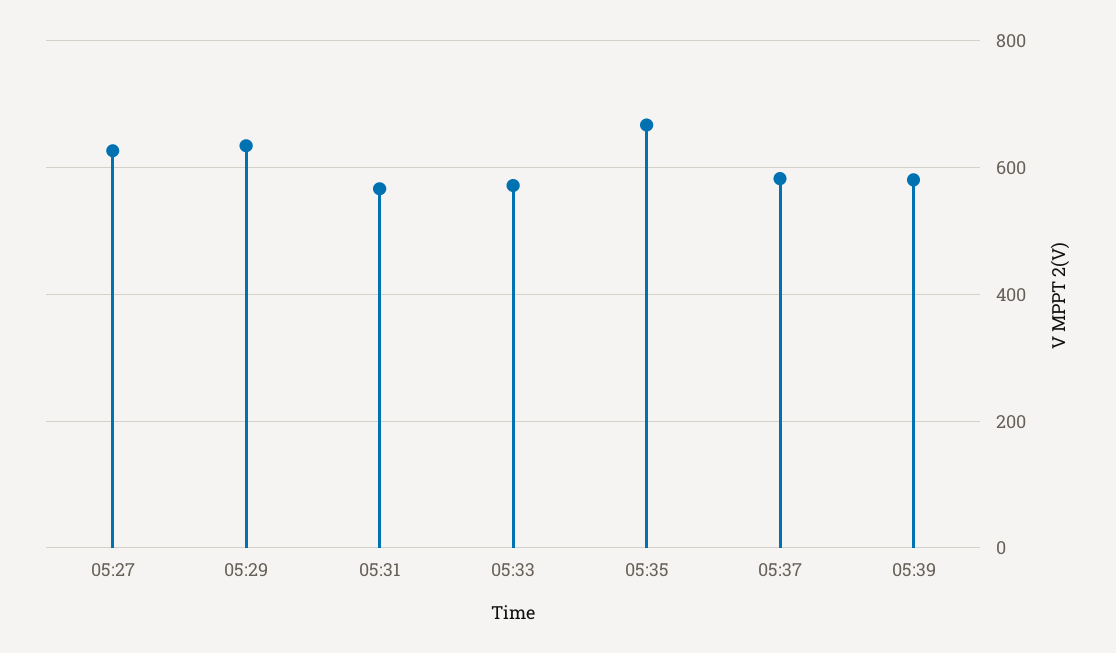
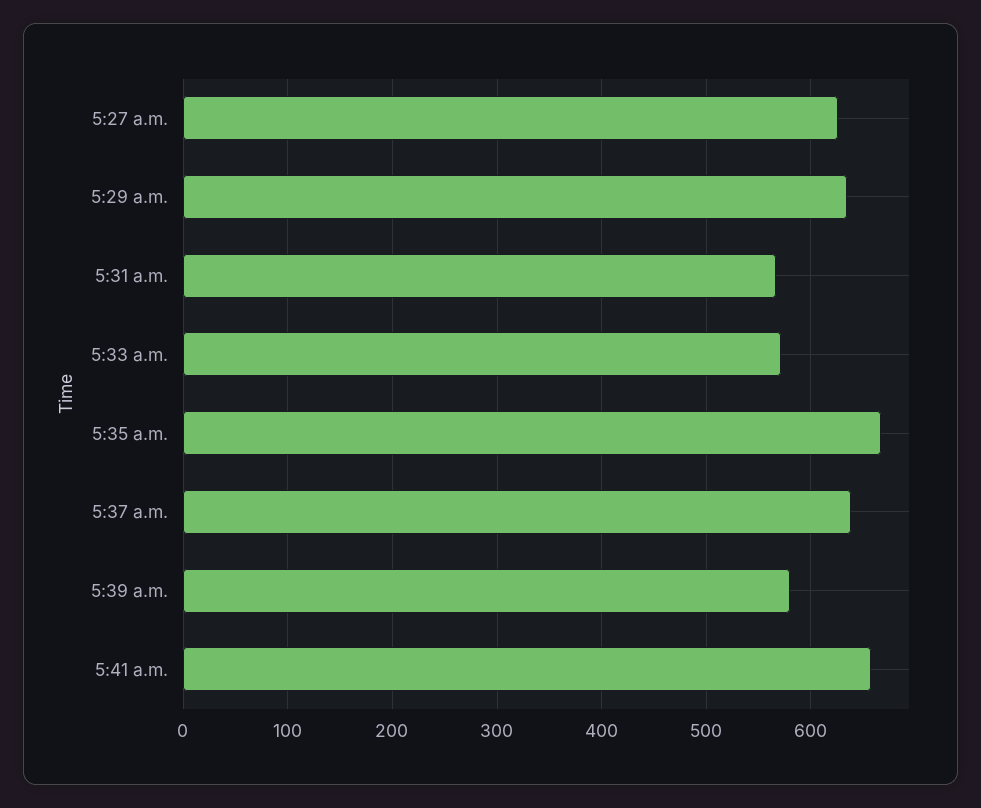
05:37: 580 -> 640
5:41 a.m.: none -> 660

